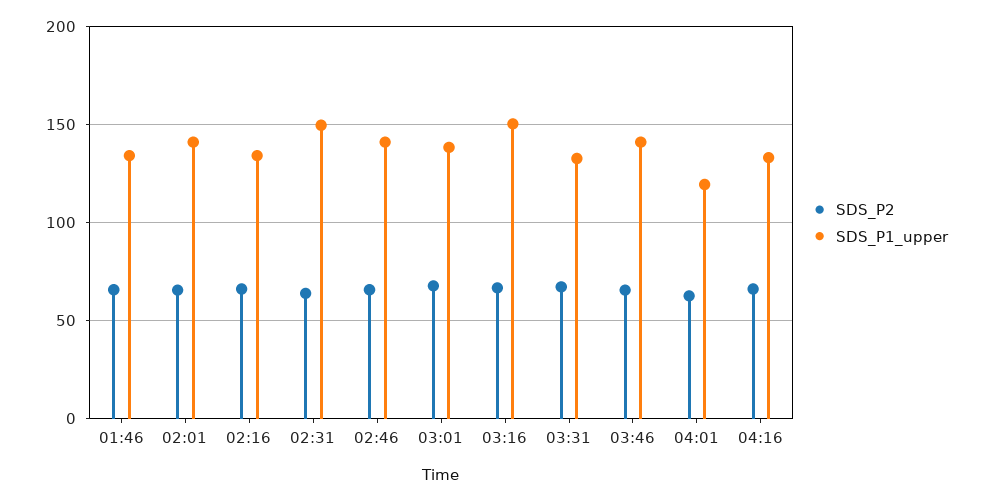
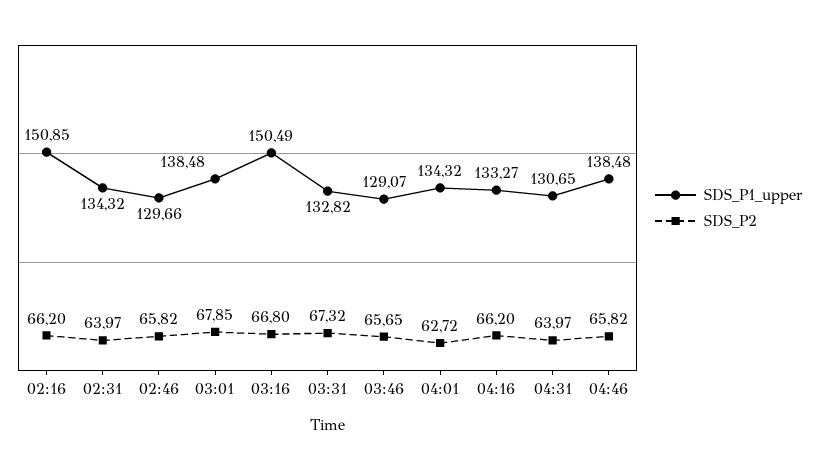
SDS_P2, 01:46: 65 -> none
SDS_P1_upper, 01:46: 135 -> none
SDS_P2, 02:01: 65 -> none
SDS_P1_upper, 02:01: 140 -> none
SDS_P1_upper, 02:16: 135 -> 150.85
SDS_P1_upper, 02:31: 150 -> 134.32
SDS_P1_upper, 02:46: 140 -> 129.66
SDS_P1_upper, 03:46: 140 -> 129.07
SDS_P1_upper, 04:01: 120 -> 134.32
SDS_P1_upper, 04:31: none -> 130.65
SDS_P2, 04:31: none -> 63.97
SDS_P1_upper, 04:46: none -> 138.48
SDS_P2, 04:46: none -> 65.82

